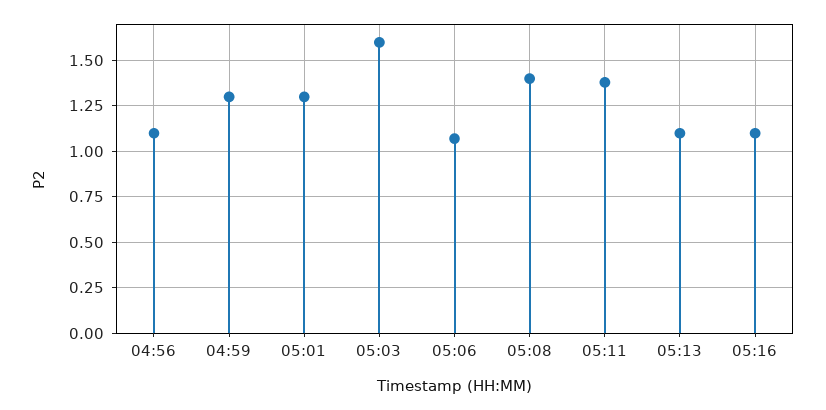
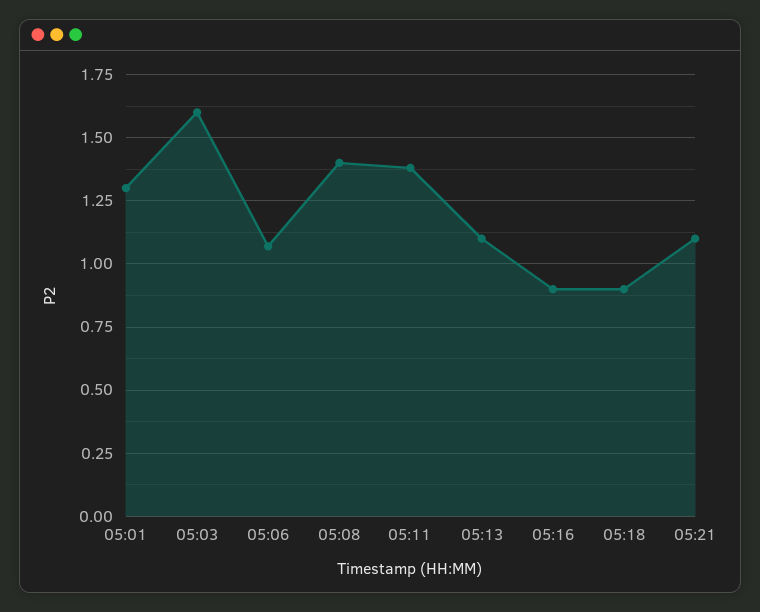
04:56: 1.1 -> none
04:59: 1.3 -> none
05:16: 1.1 -> 0.9
05:18: none -> 0.9
05:21: none -> 1.1

